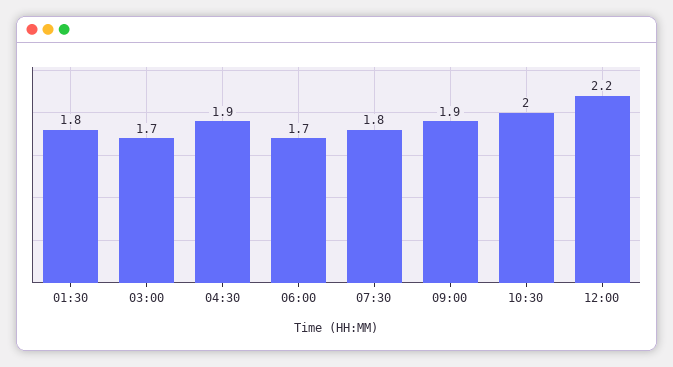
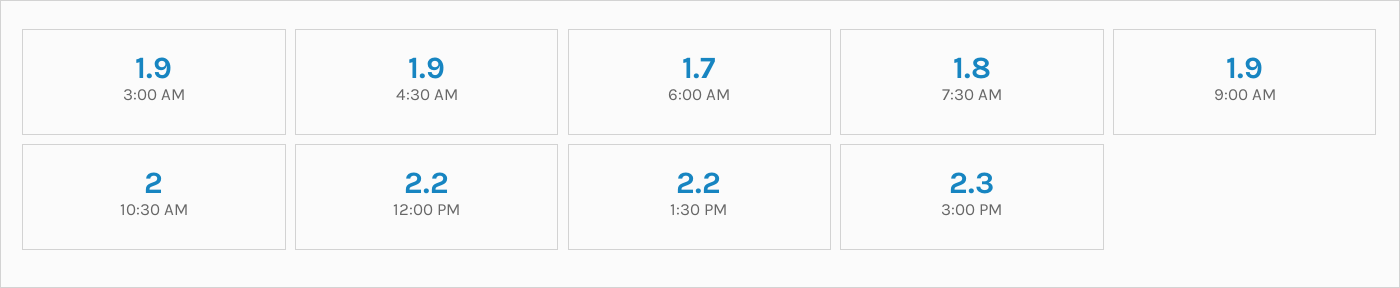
01:30: 1.8 -> none
03:00: 1.7 -> 1.9
1:30 PM: none -> 2.2
3:00 PM: none -> 2.3

